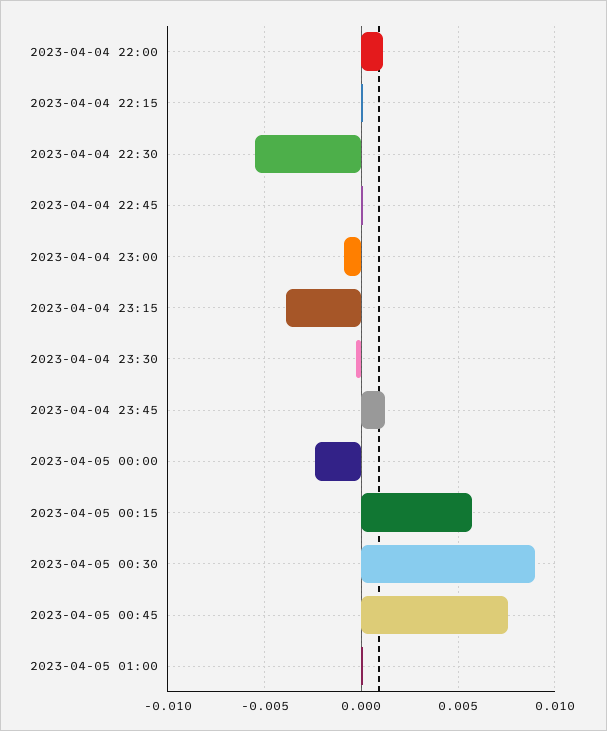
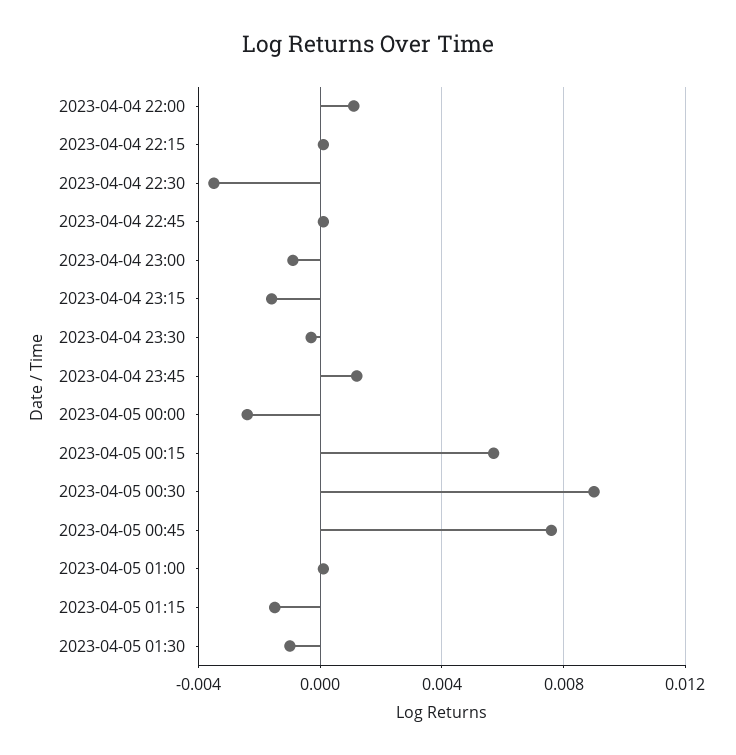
2023-04-04 22:30: -0.0055 -> -0.0035
2023-04-04 23:15: -0.004 -> -0.0015
2023-04-05 01:15: none -> -0.0015
2023-04-05 01:30: none -> -0.001

